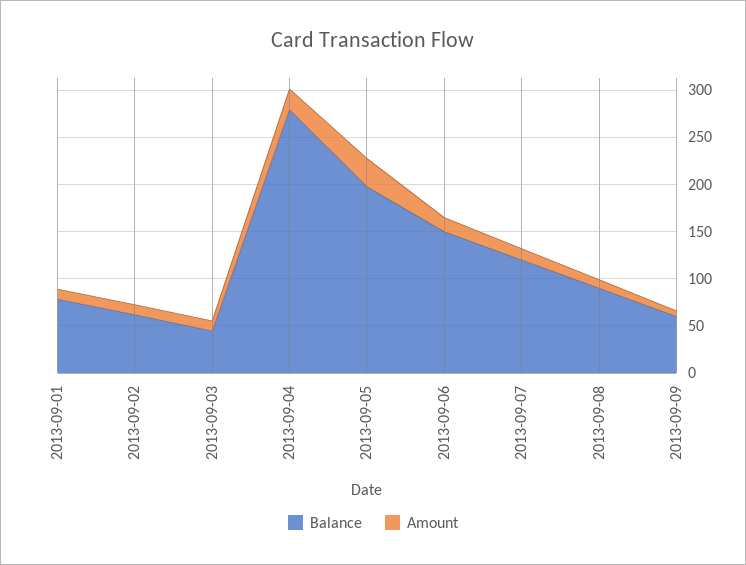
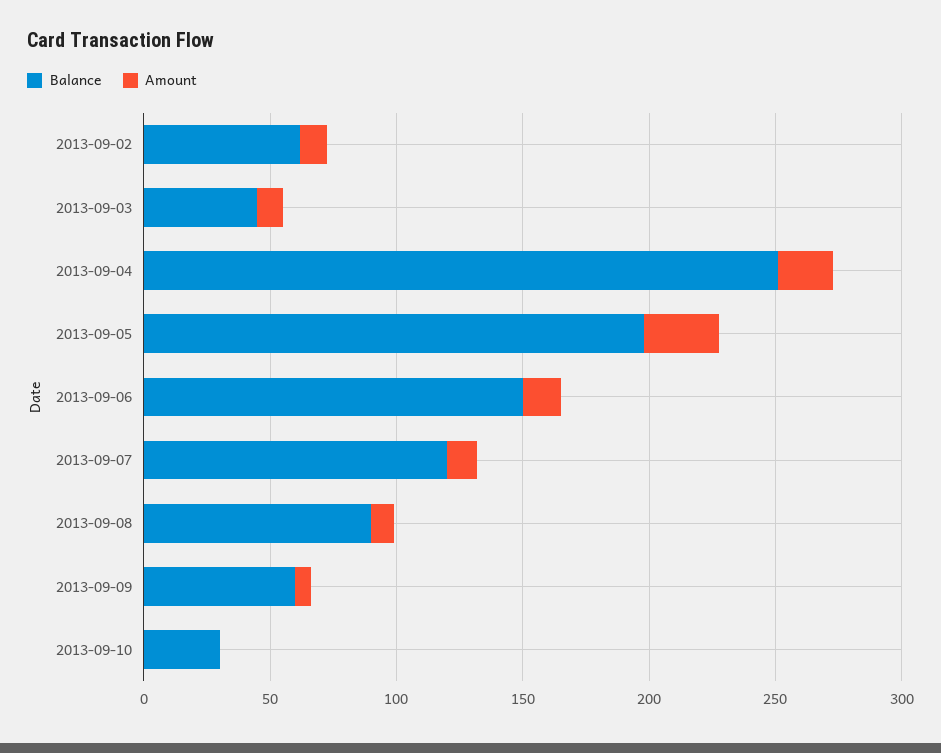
Balance, 2013-09-01: 80 -> none
Amount, 2013-09-01: 10 -> none
Balance, 2013-09-04: 280 -> 250
Balance, 2013-09-10: none -> 30
Amount, 2013-09-10: none -> 0

